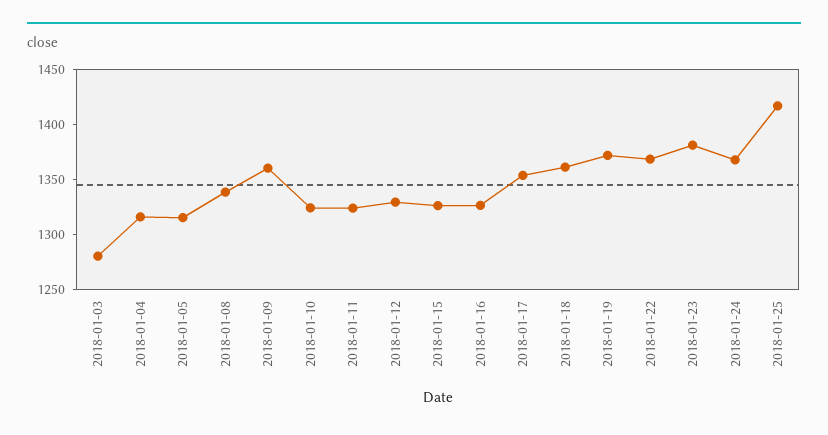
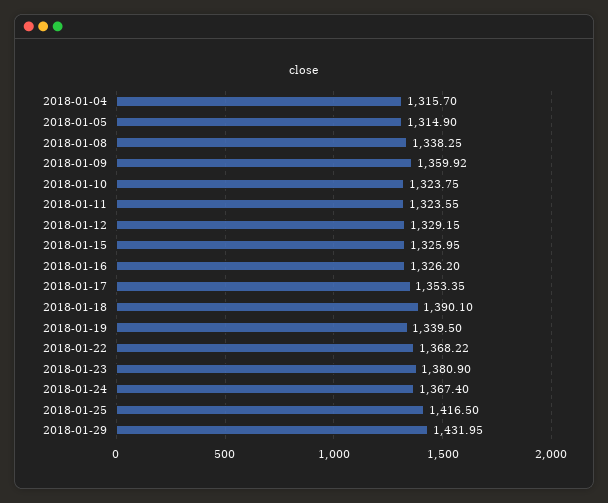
2018-01-03: 1280 -> none
2018-01-18: 1360 -> 1390.1
2018-01-19: 1370 -> 1339.5
2018-01-29: none -> 1431.95

